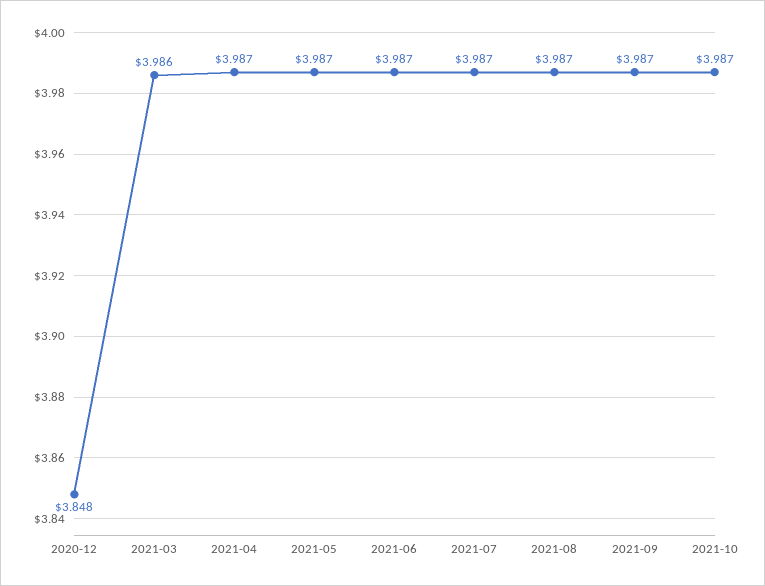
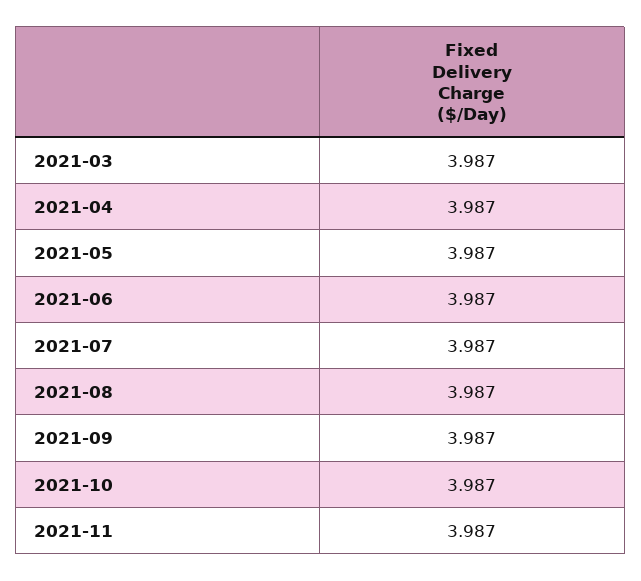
2020-12: 3.848 -> none
2021-03: 3.986 -> 3.987
2021-11: none -> 3.987

